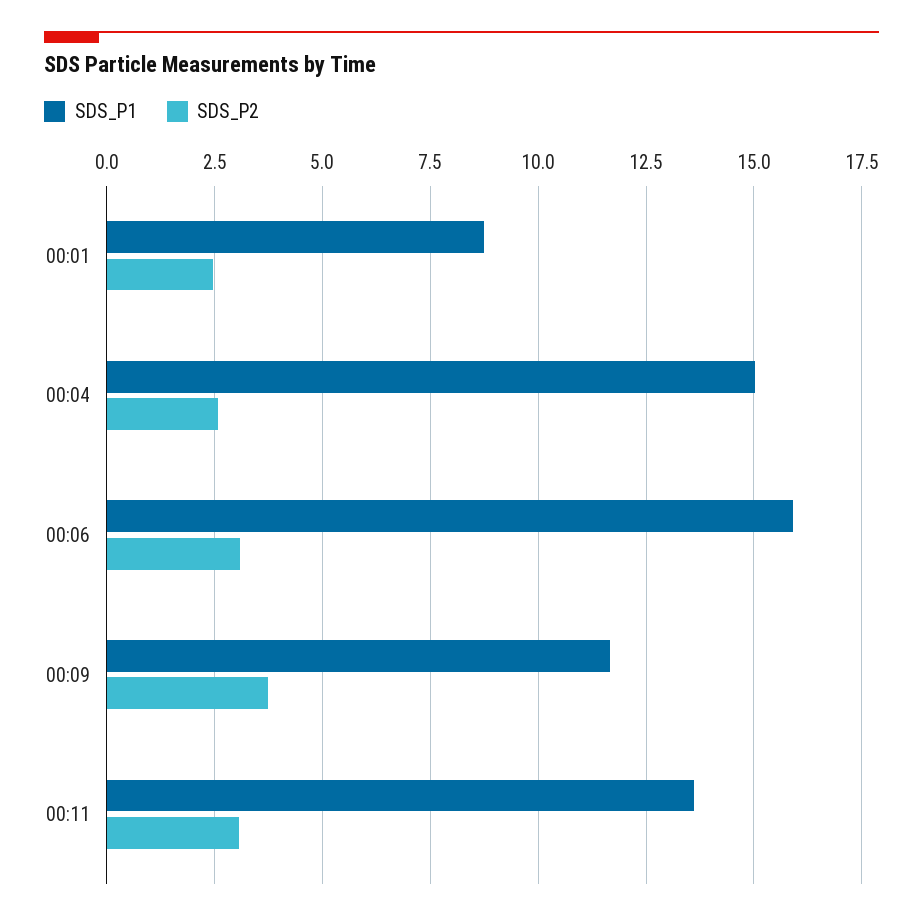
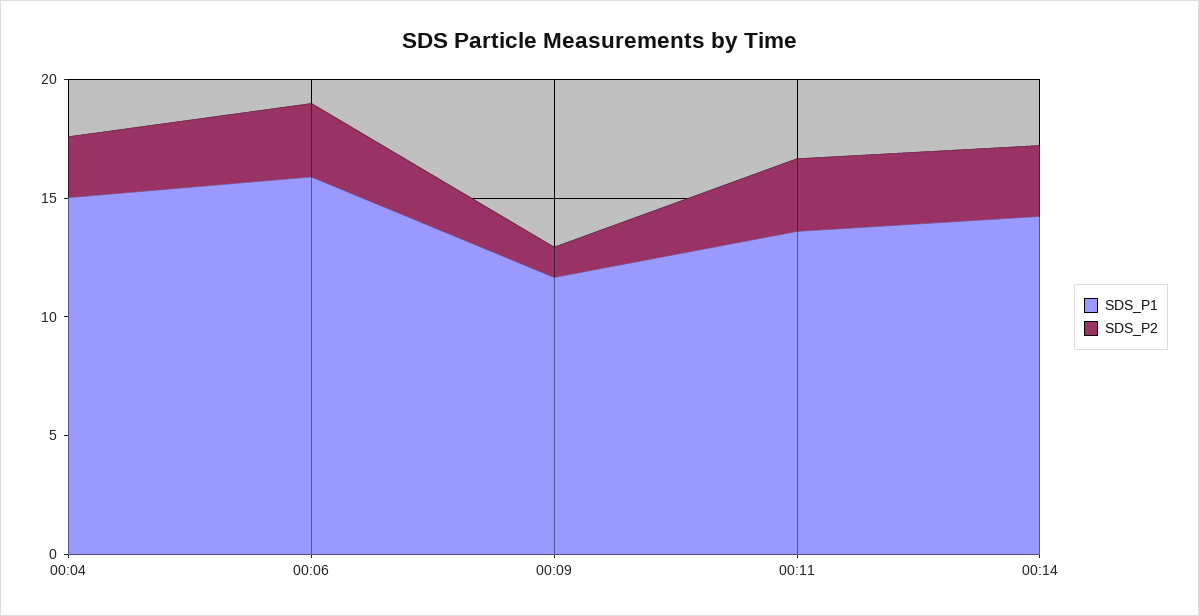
SDS_P1, 00:01: 8.75 -> none
SDS_P2, 00:01: 2.5 -> none
SDS_P2, 00:09: 3.75 -> 1
SDS_P1, 00:14: none -> 14
SDS_P2, 00:14: none -> 3

